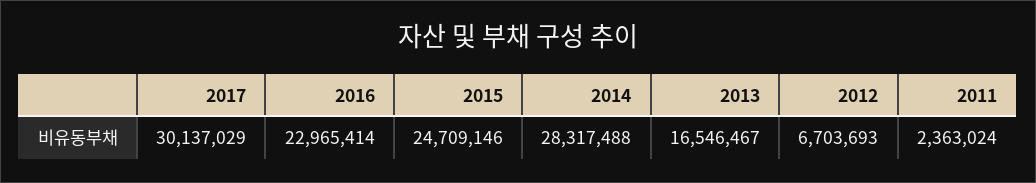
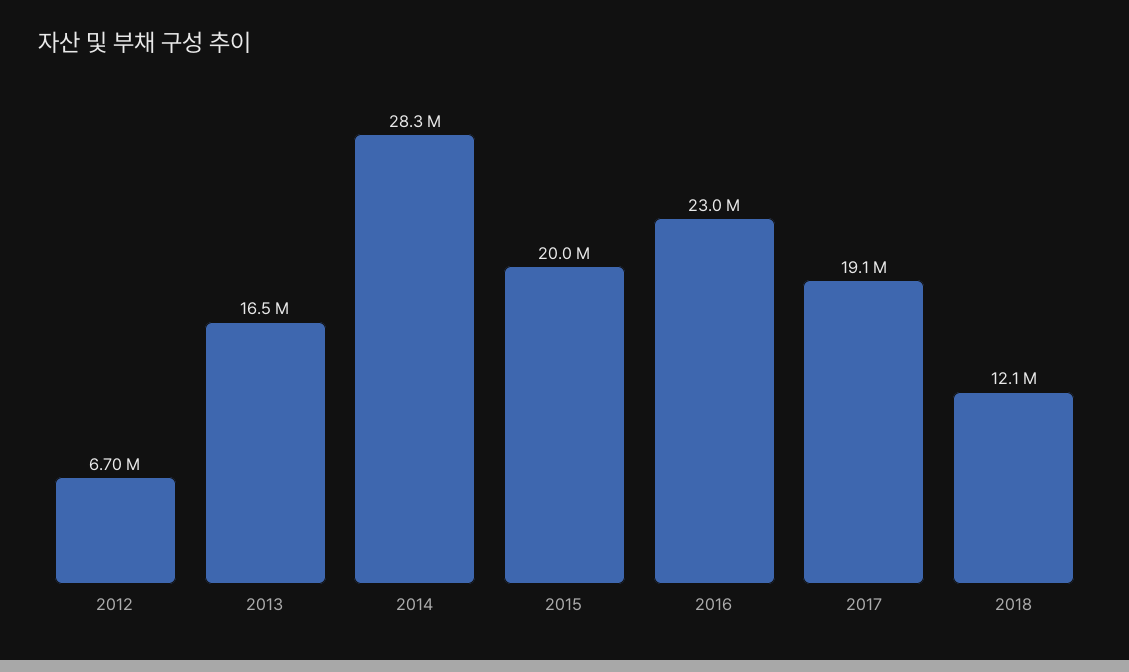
2017: 30137029 -> 19100000
2015: 24709146 -> 20000000
2011: 2363024 -> none
2018: none -> 12100000

